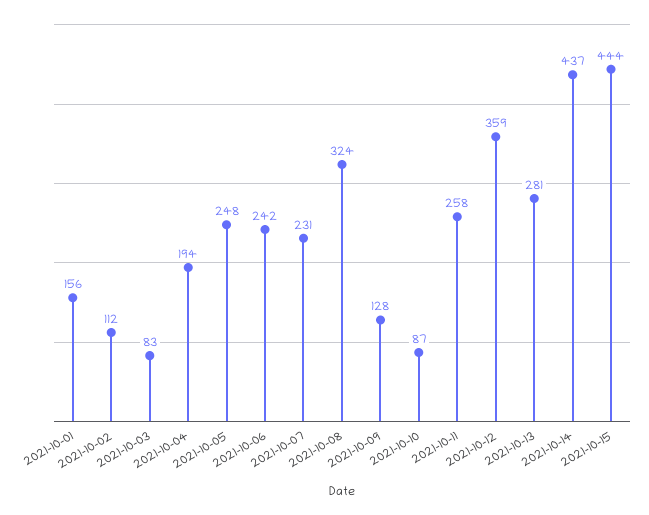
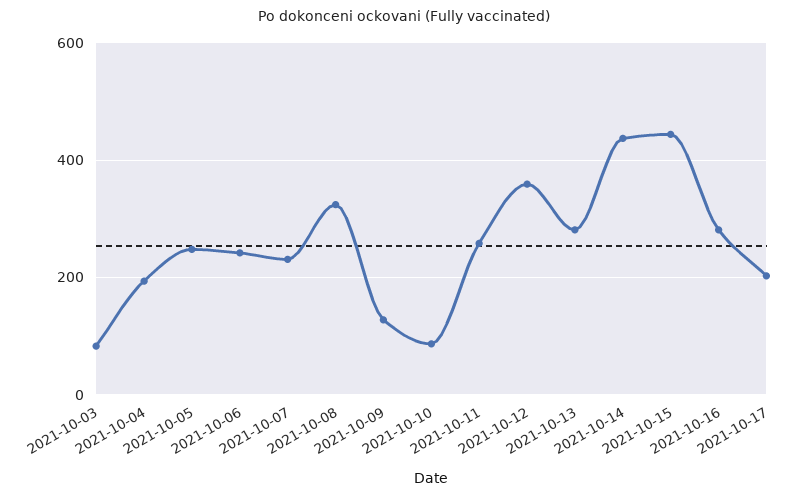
2021-10-01: 156 -> none
2021-10-02: 112 -> none
2021-10-16: none -> 280
2021-10-17: none -> 200

